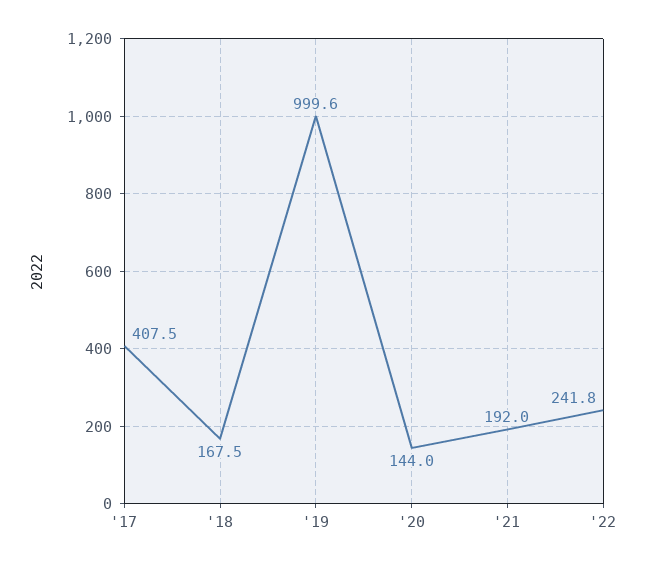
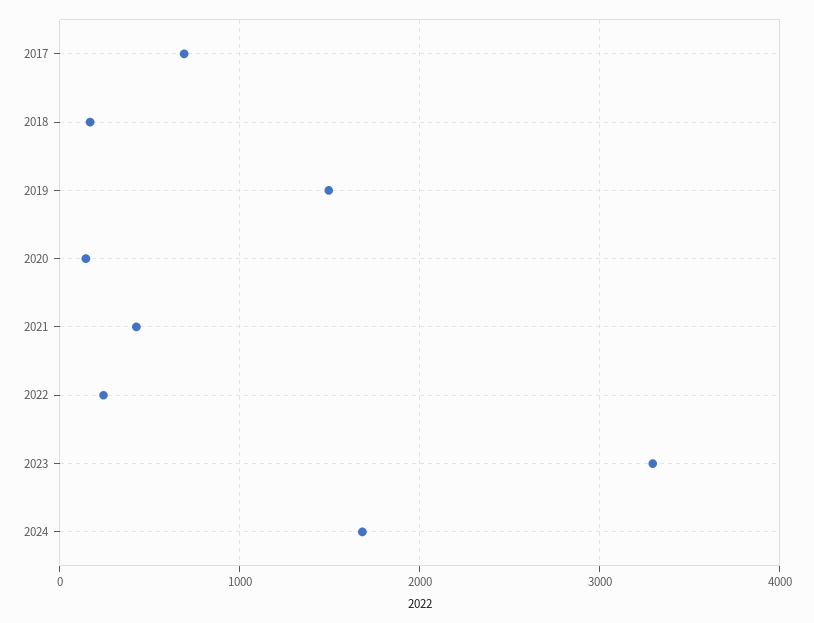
'17: 407.5 -> 700
'19: 999.6 -> 1500
'21: 192 -> 400
2023: none -> 3300
2024: none -> 1700

